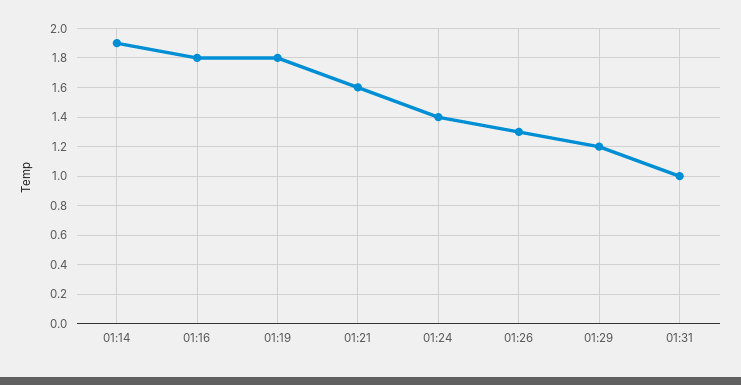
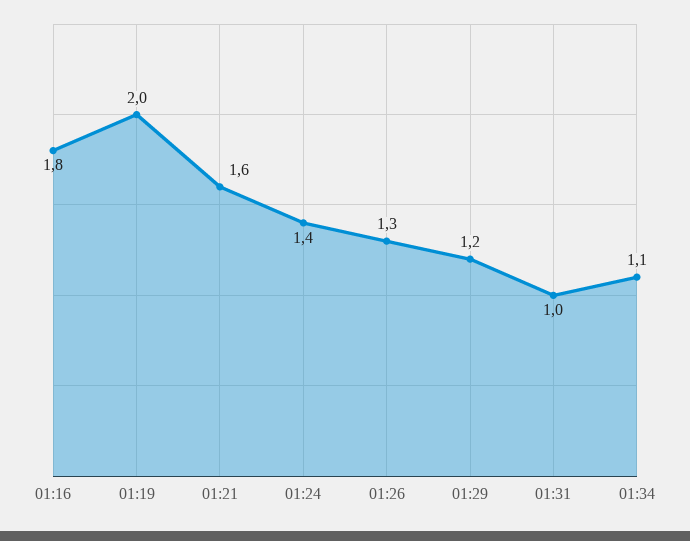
01:14: 1.9 -> none
01:19: 1.8 -> 2
01:34: none -> 1.1

